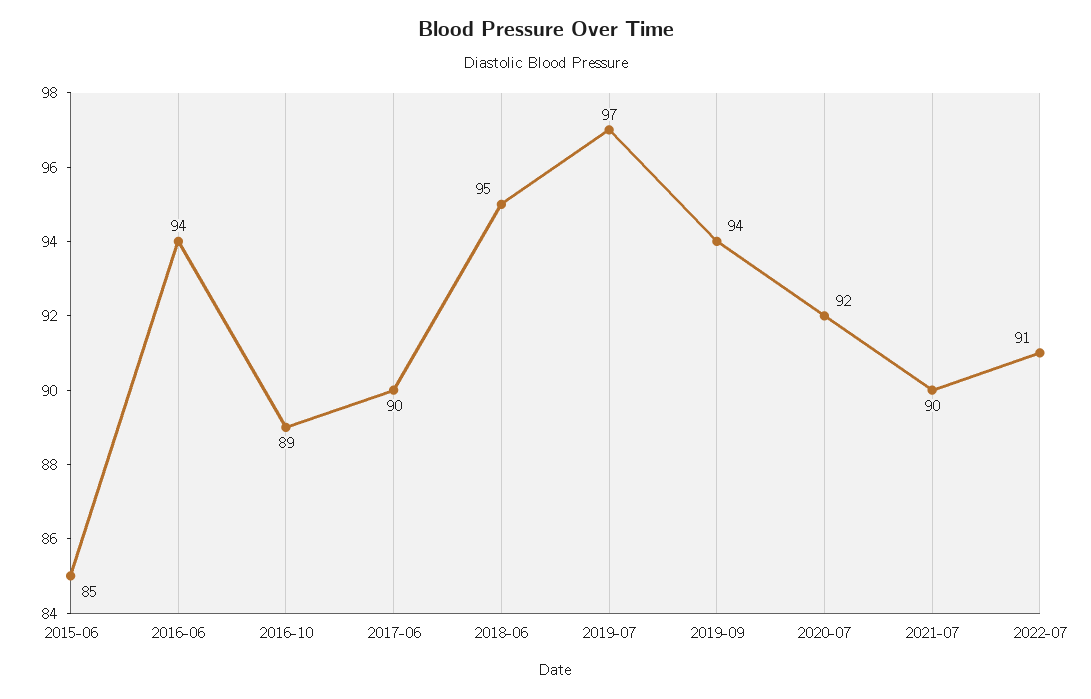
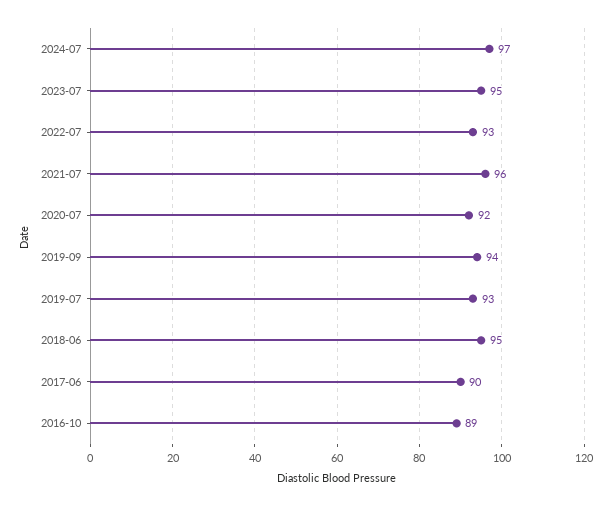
2015-06: 85 -> none
2016-06: 94 -> none
2019-07: 97 -> 93
2021-07: 90 -> 96
2022-07: 91 -> 93
2024-07: none -> 97
2023-07: none -> 95

